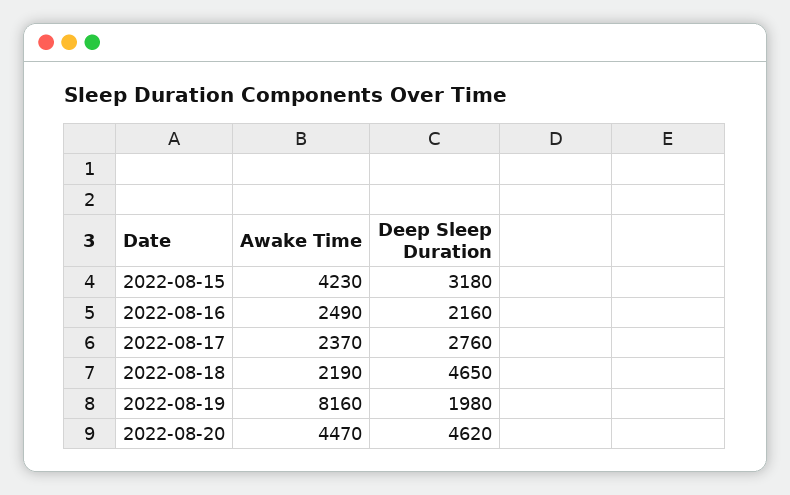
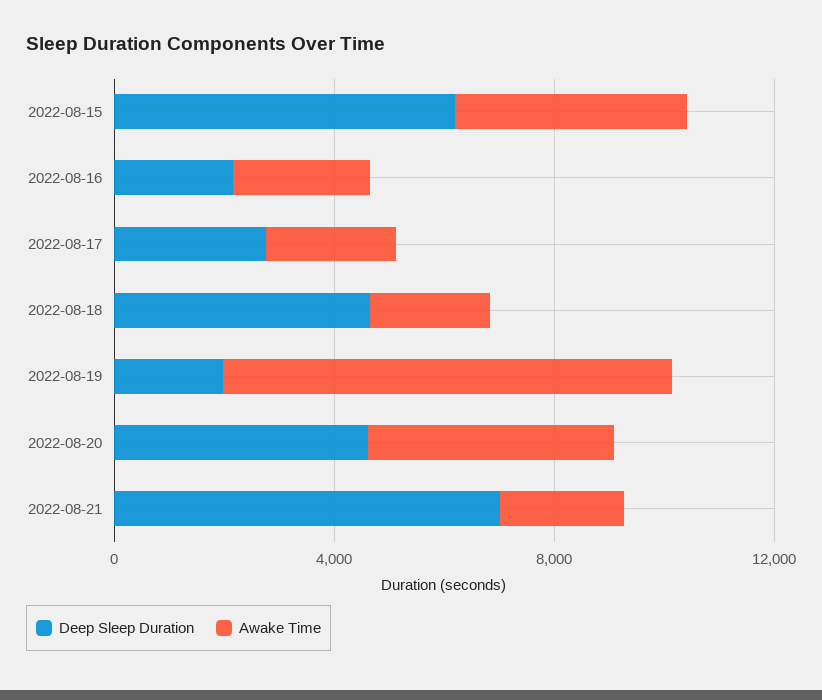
Deep Sleep Duration, 2022-08-15: 3180 -> 6000
Deep Sleep Duration, 2022-08-21: none -> 7000
Awake Time, 2022-08-21: none -> 2000

